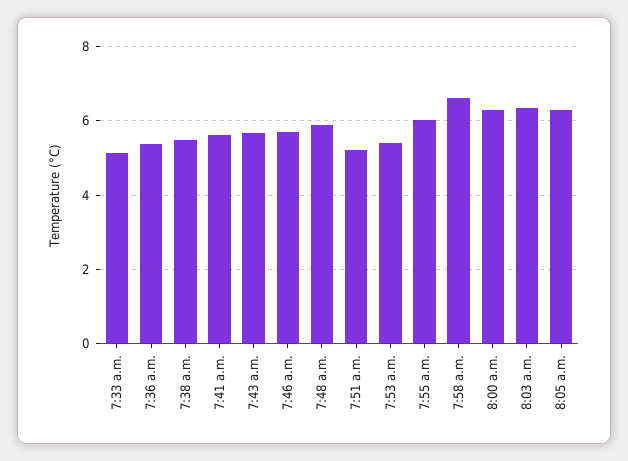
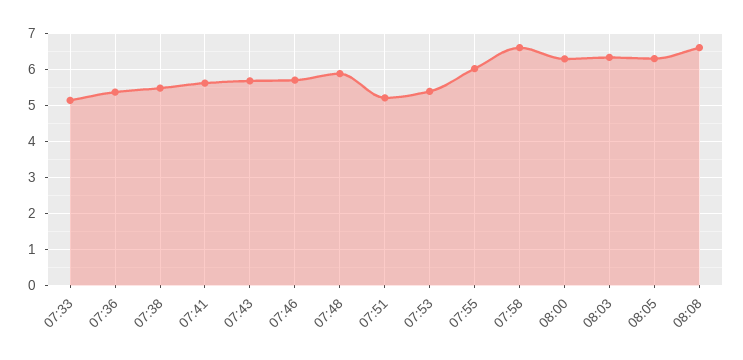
08:08: none -> 6.6

